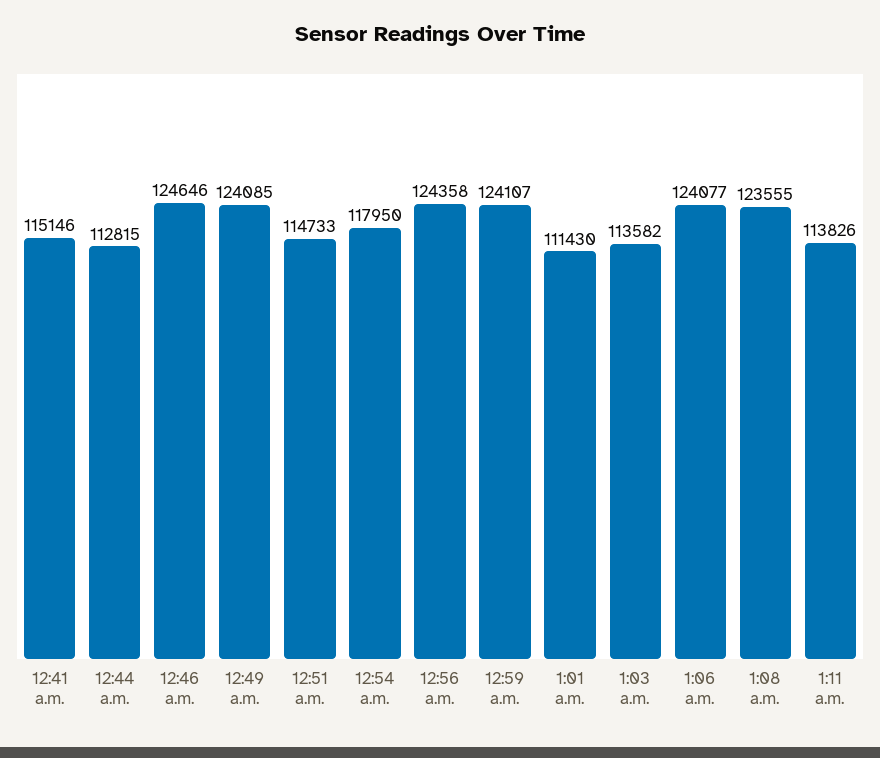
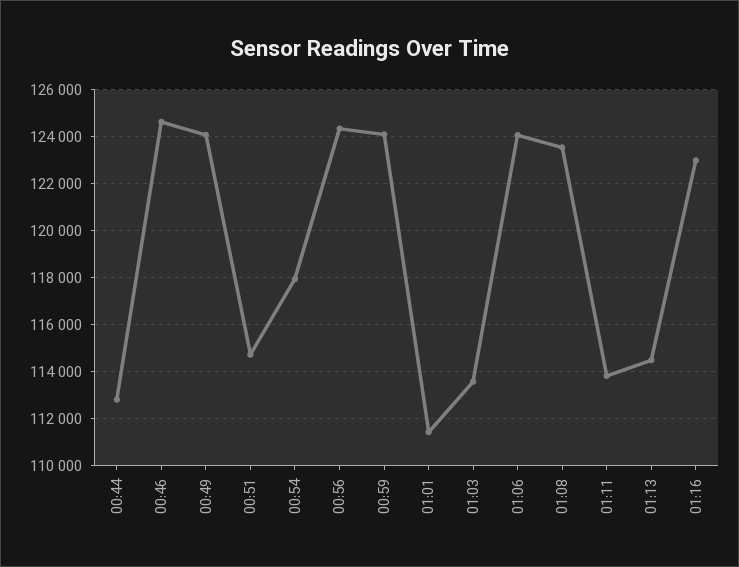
12:41 a.m.: 115146 -> none
01:13: none -> 114500
01:16: none -> 123000

